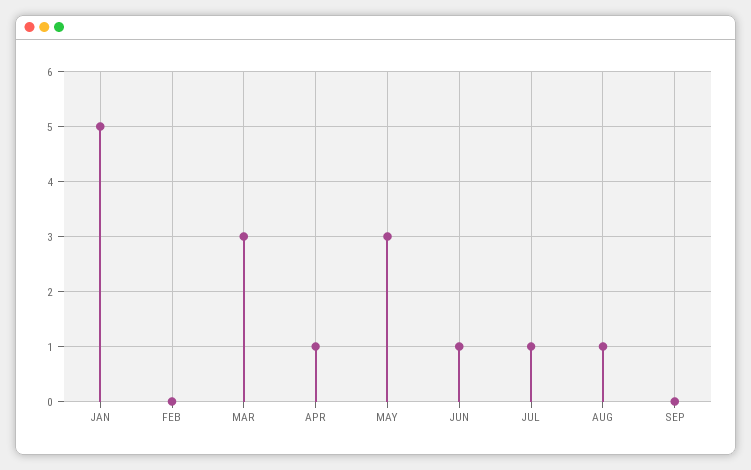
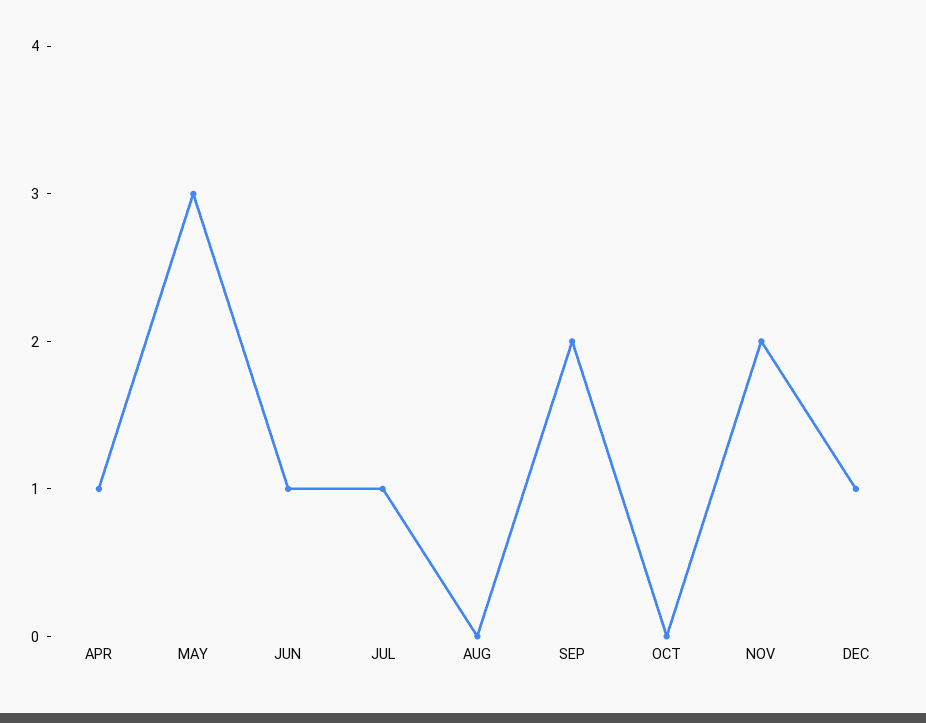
JAN: 5 -> none
FEB: 0 -> none
MAR: 3 -> none
AUG: 1 -> 0
SEP: 0 -> 2
OCT: none -> 0
NOV: none -> 2
DEC: none -> 1

